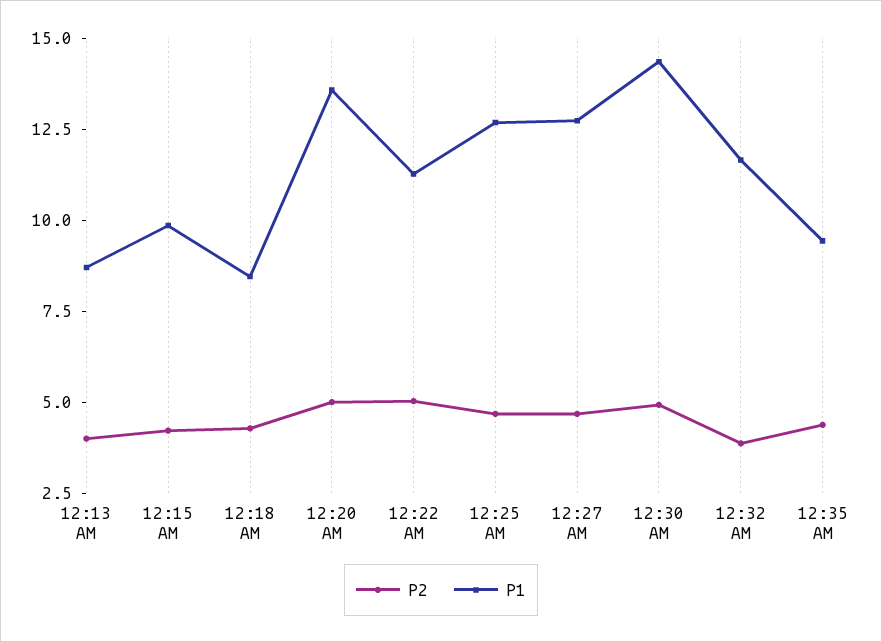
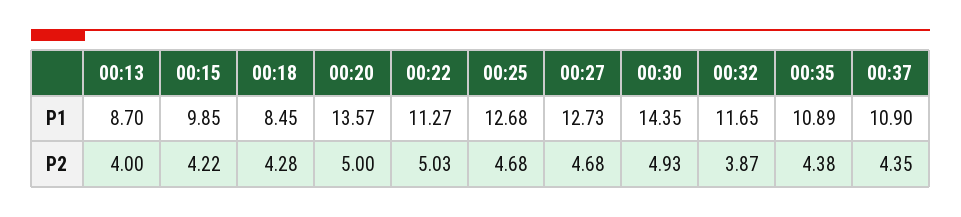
P1, 12:35 AM: 9.5 -> 10.89
P1, 00:37: none -> 10.9
P2, 00:37: none -> 4.35

